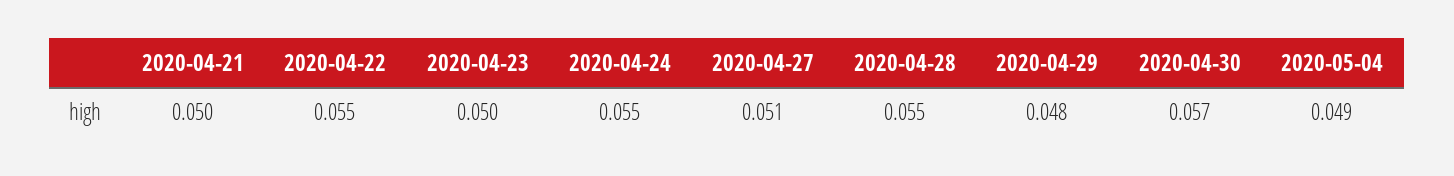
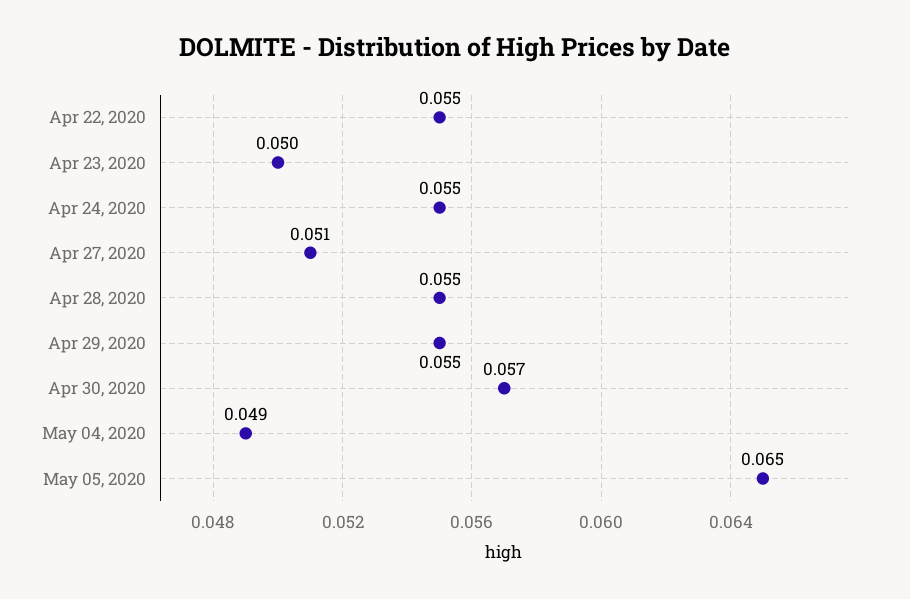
2020-04-21: 0.05 -> none
2020-04-29: 0.048 -> 0.055
May 05, 2020: none -> 0.065

